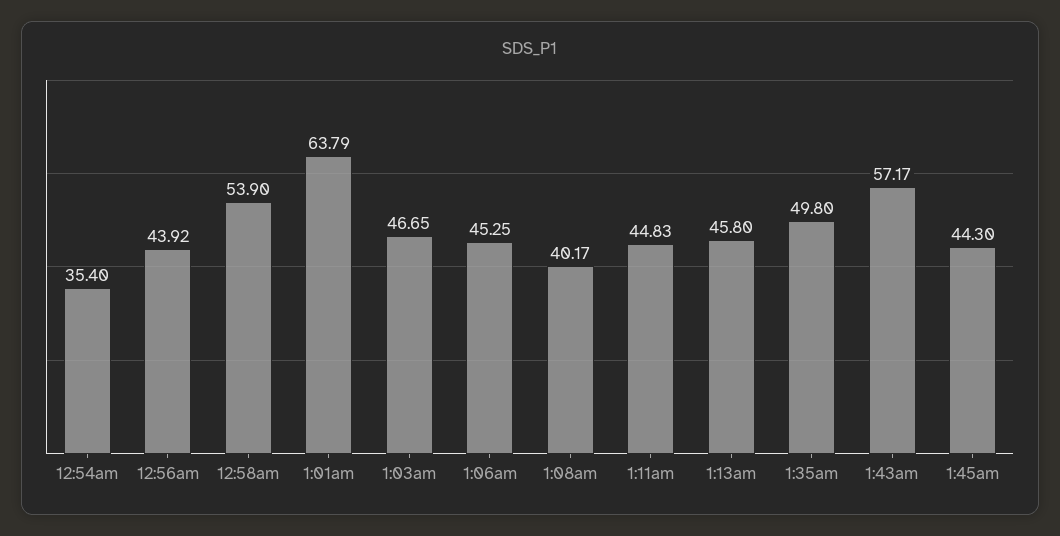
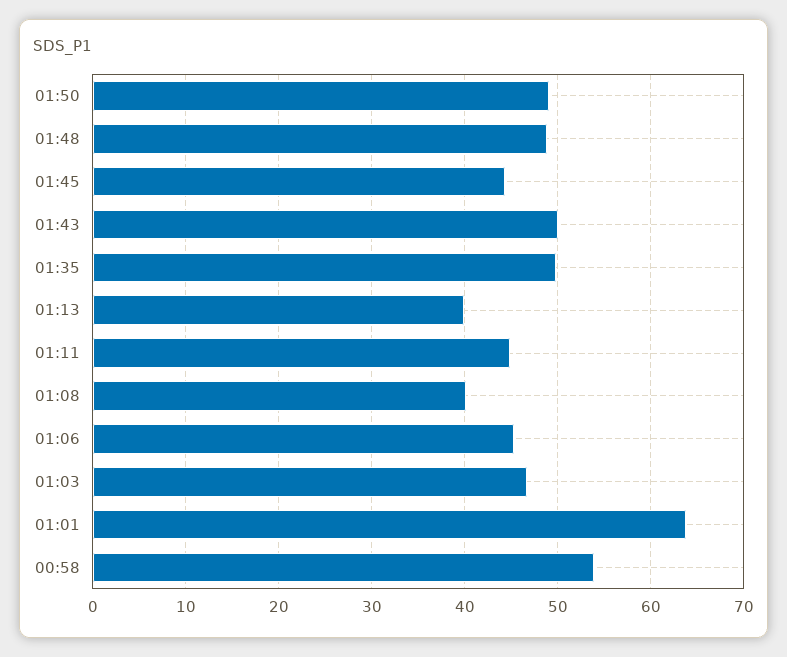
12:54am: 35.4 -> none
12:56am: 43.92 -> none
1:13am: 45.8 -> 40
1:43am: 57.17 -> 50
01:50: none -> 49
01:48: none -> 49

